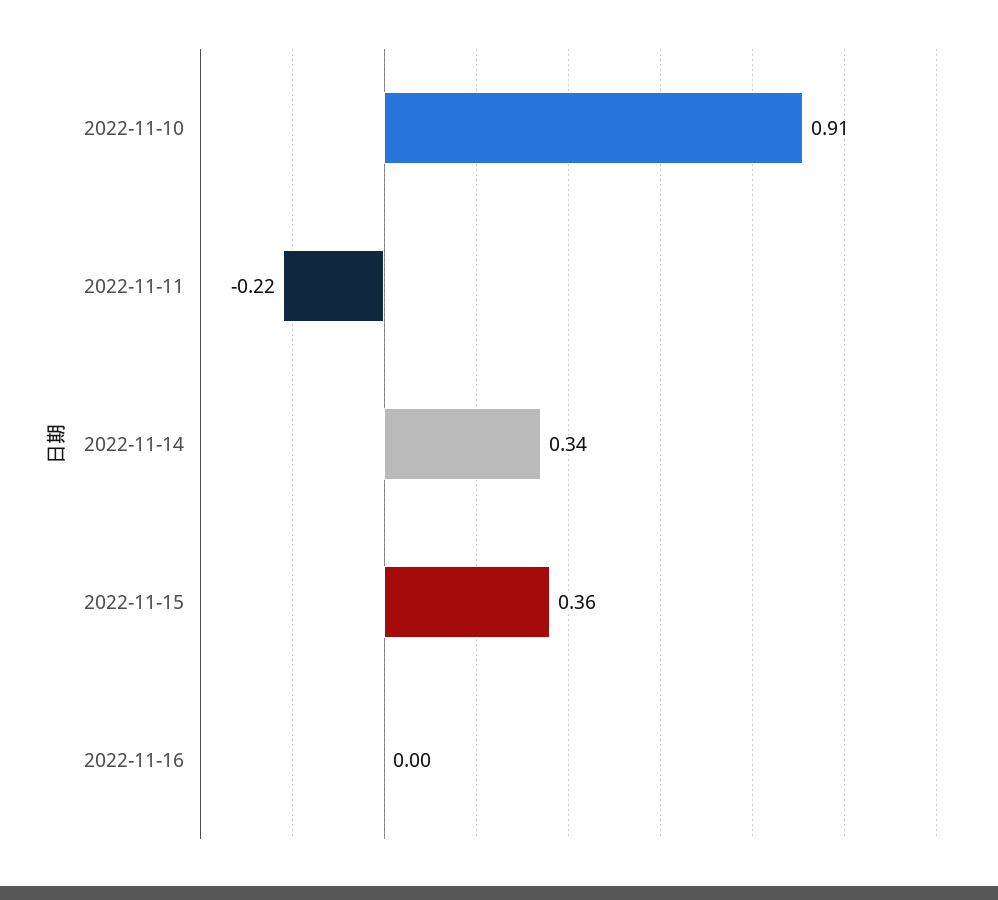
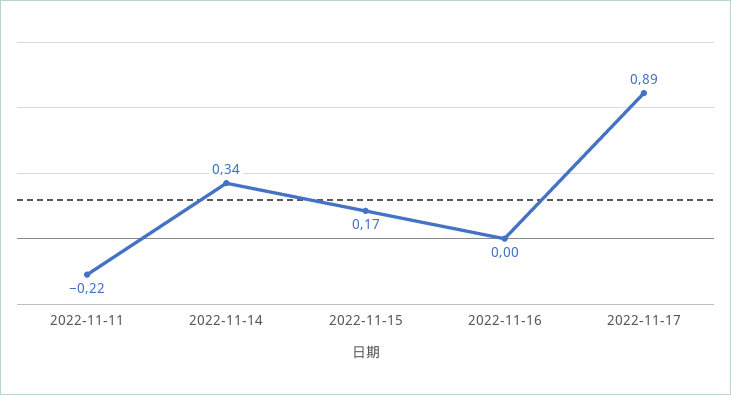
2022-11-10: 0.91 -> none
2022-11-15: 0.36 -> 0.17
2022-11-17: none -> 0.89

